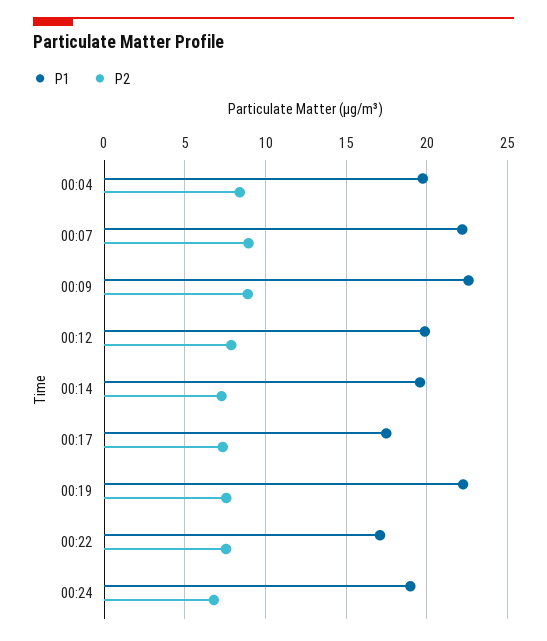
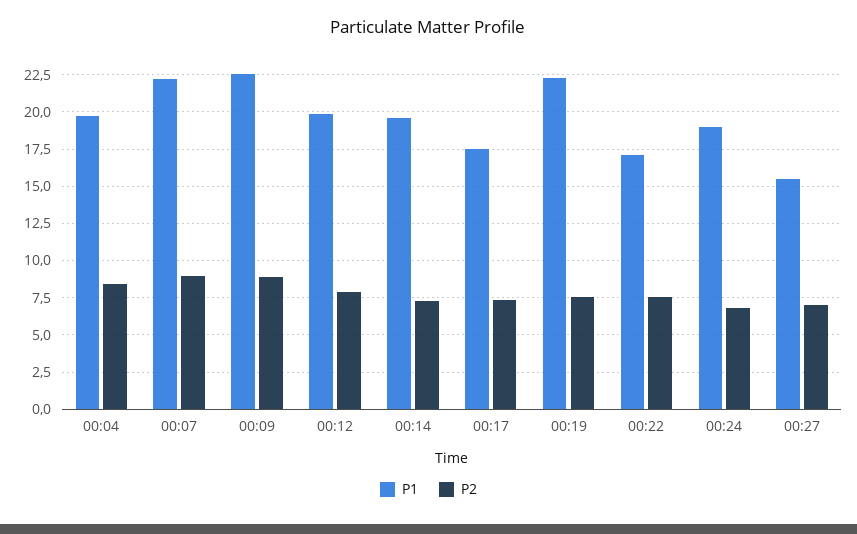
P1, 00:27: none -> 15.5
P2, 00:27: none -> 7

